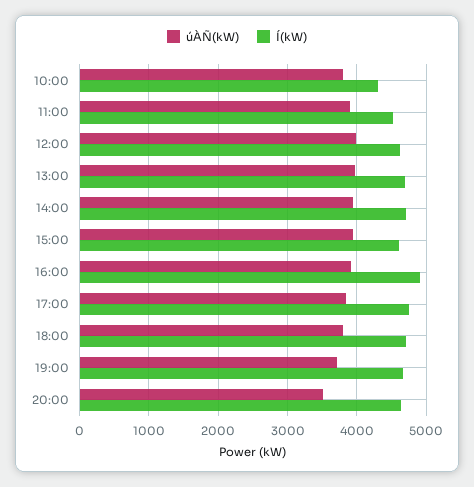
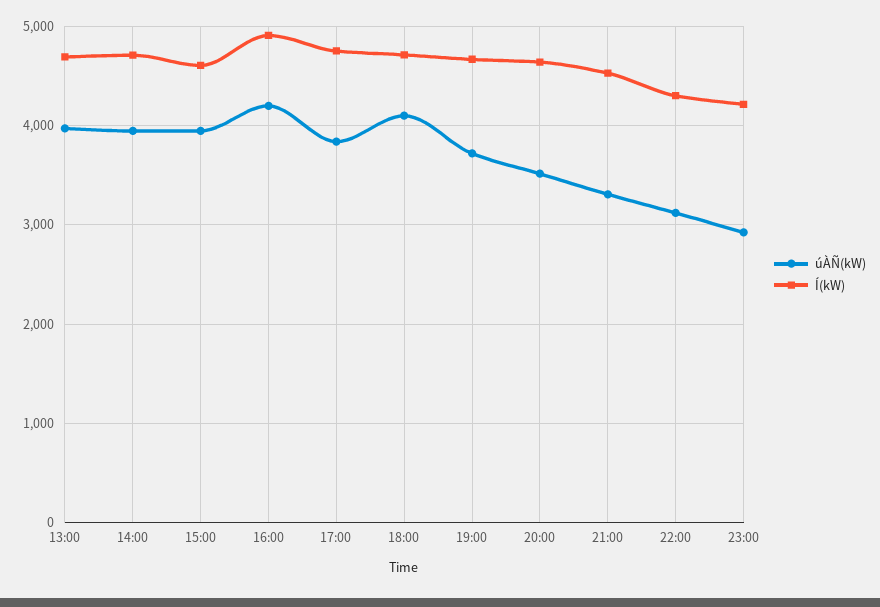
úÀÑ(kW), 10:00: 3800 -> none
Í(kW), 10:00: 4300 -> none
úÀÑ(kW), 11:00: 3900 -> none
Í(kW), 11:00: 4500 -> none
úÀÑ(kW), 12:00: 4000 -> none
Í(kW), 12:00: 4600 -> none
úÀÑ(kW), 16:00: 3900 -> 4200
úÀÑ(kW), 18:00: 3800 -> 4100
úÀÑ(kW), 21:00: none -> 3300
Í(kW), 21:00: none -> 4500
úÀÑ(kW), 22:00: none -> 3100
Í(kW), 22:00: none -> 4300
úÀÑ(kW), 23:00: none -> 2900
Í(kW), 23:00: none -> 4200

